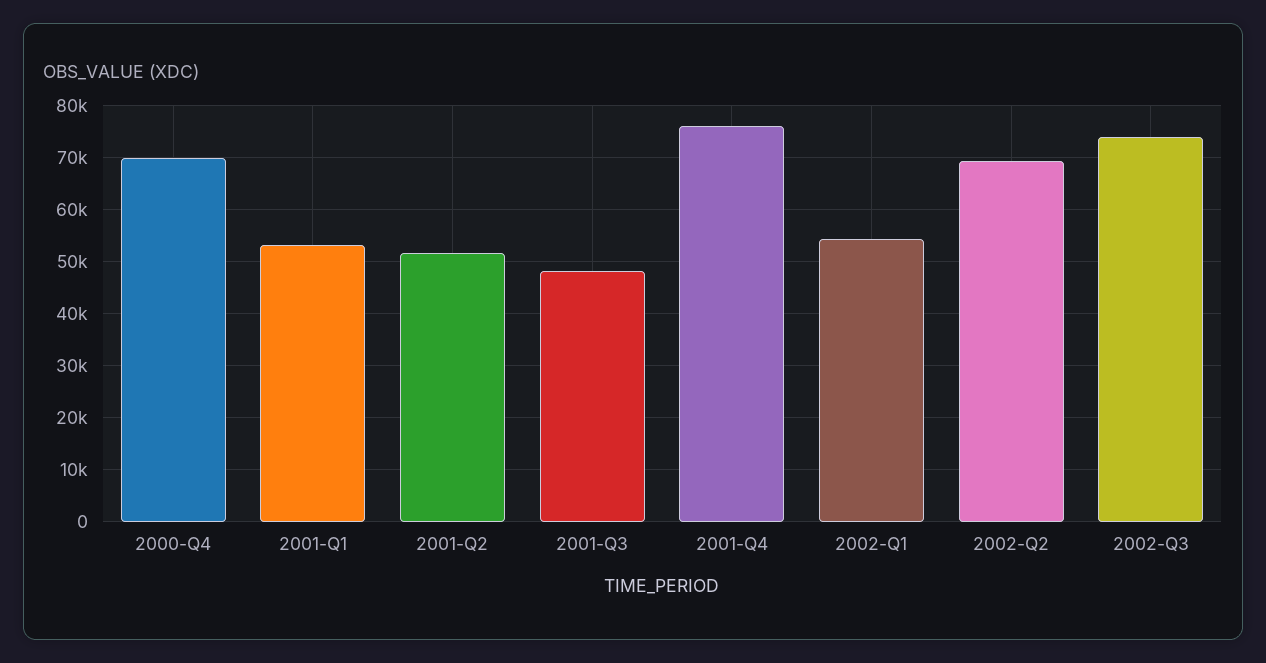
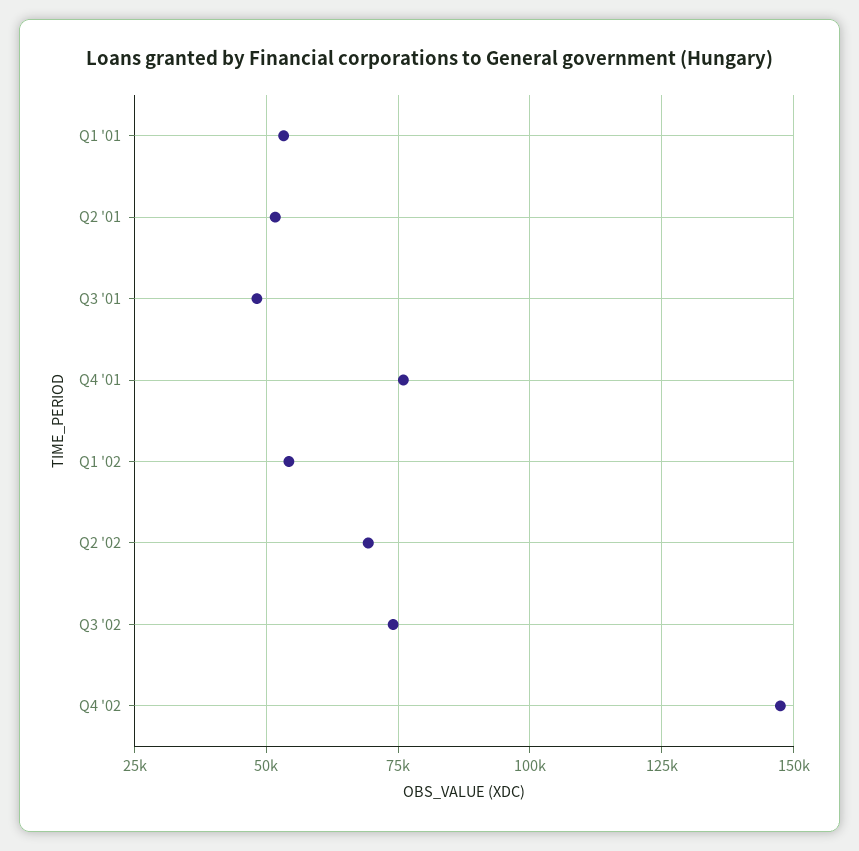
2000-Q4: 70000 -> none
Q4 '02: none -> 147500

